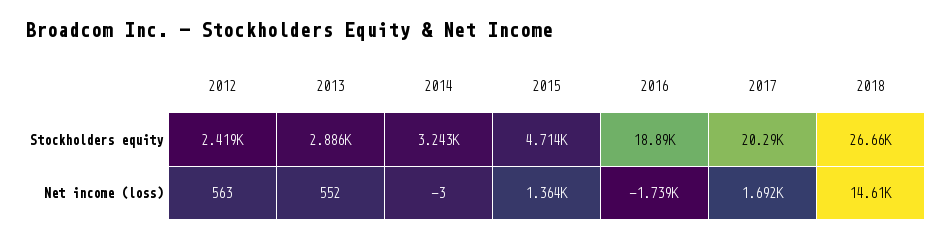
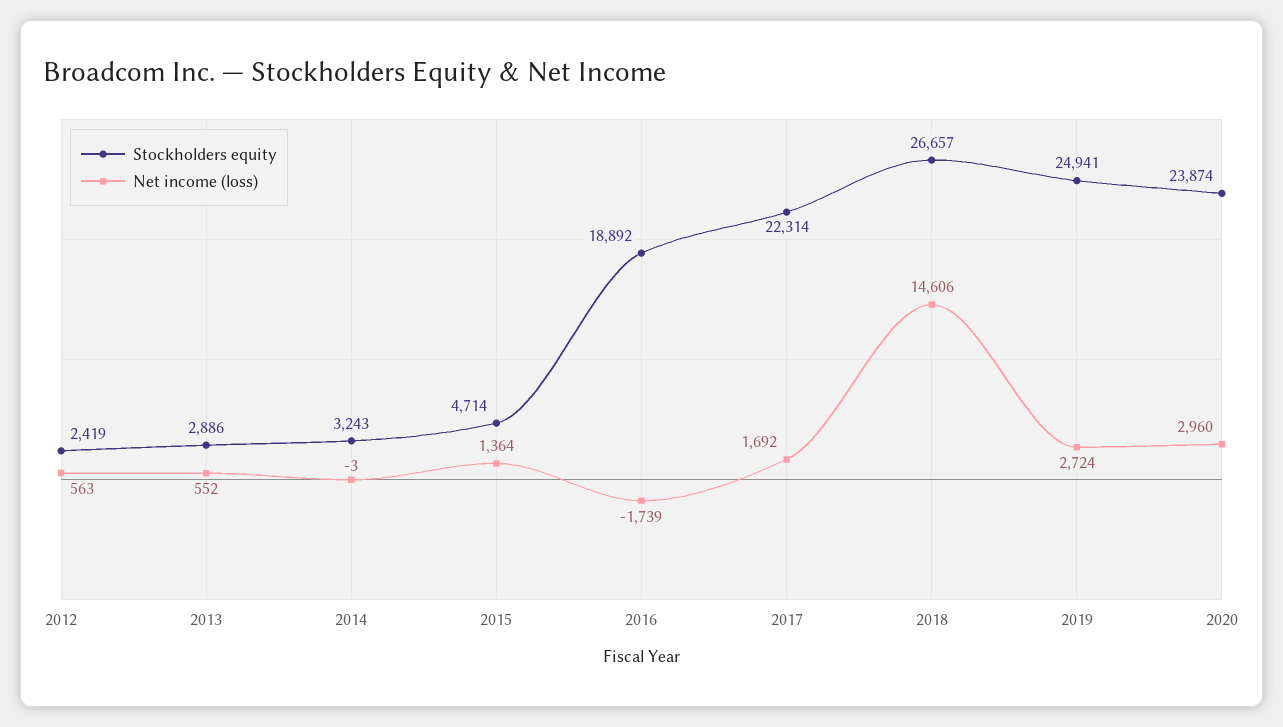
Stockholders equity, 2017: 20290 -> 22314
Stockholders equity, 2019: none -> 24941
Net income (loss), 2019: none -> 2724
Stockholders equity, 2020: none -> 23874
Net income (loss), 2020: none -> 2960

